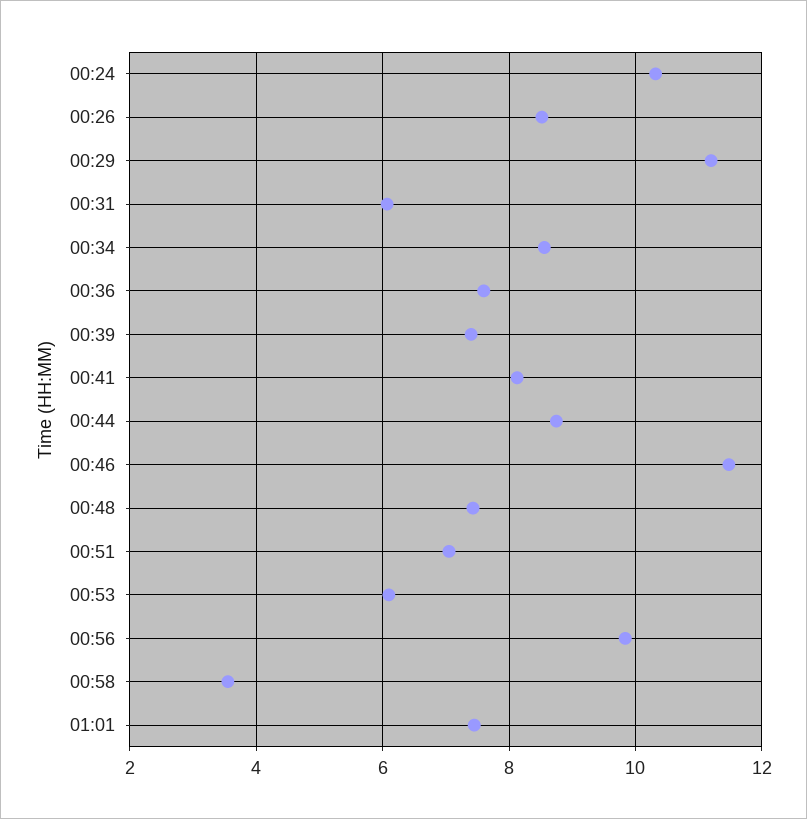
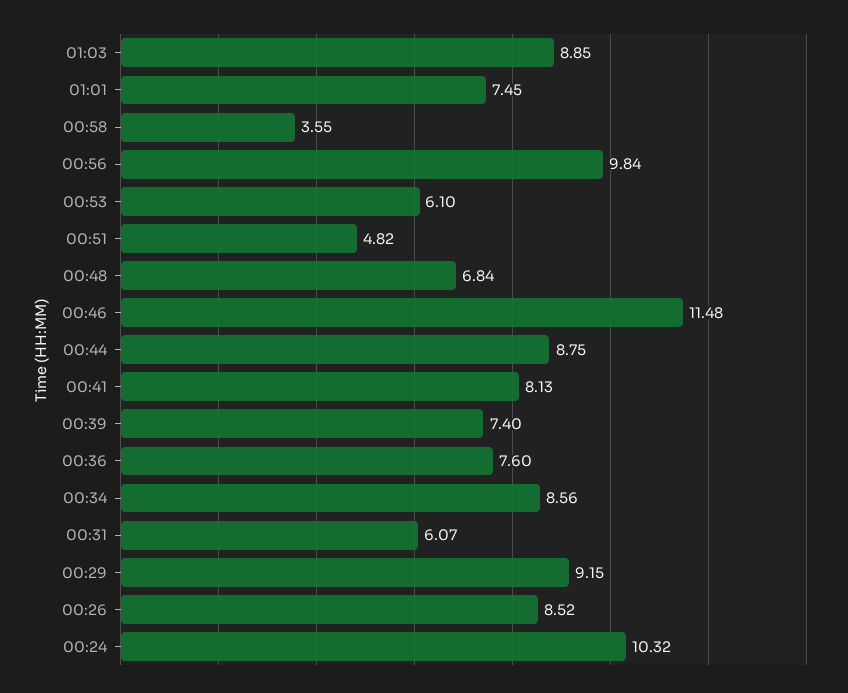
00:29: 11.2 -> 9.15
00:48: 7.4 -> 6.84
00:51: 7 -> 4.82
01:03: none -> 8.85

